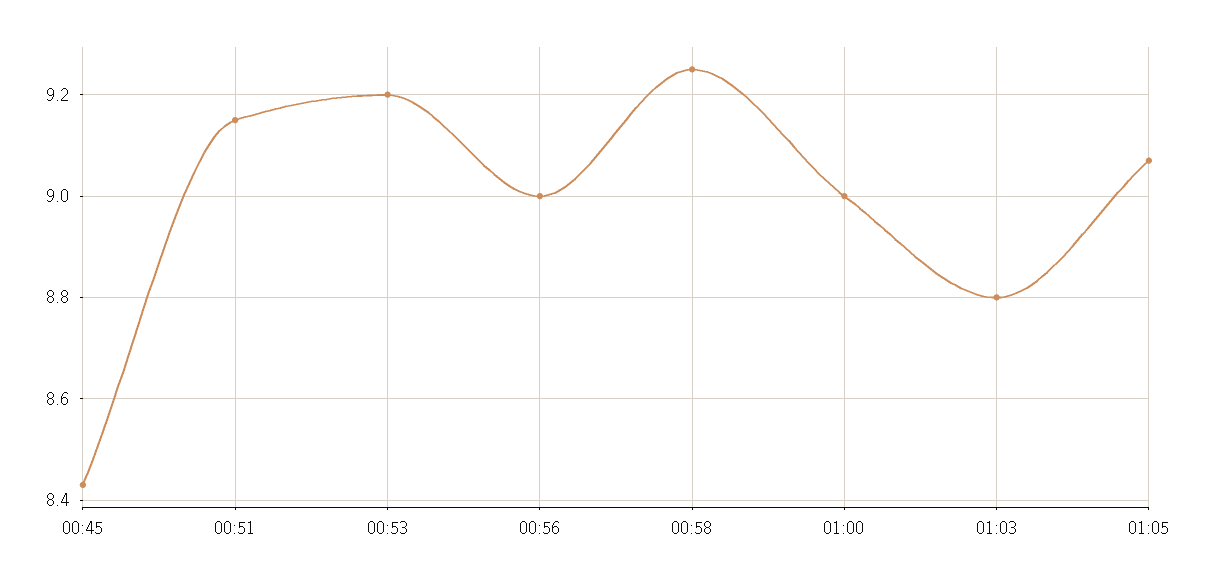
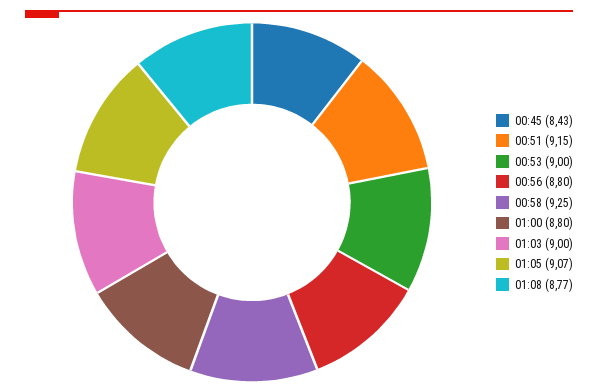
00:53: 9.2 -> 9
00:56: 9 -> 8.8
01:00: 9 -> 8.8
01:03: 8.8 -> 9
01:08: none -> 8.77

